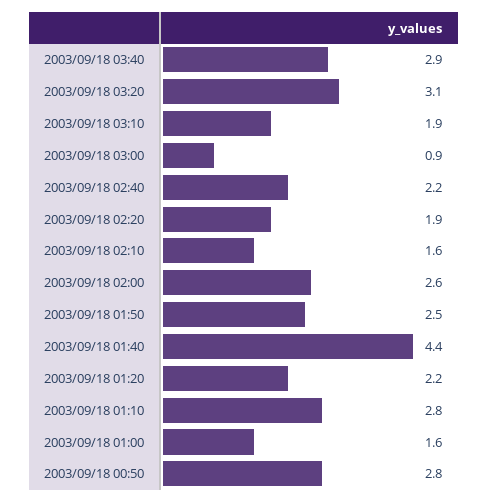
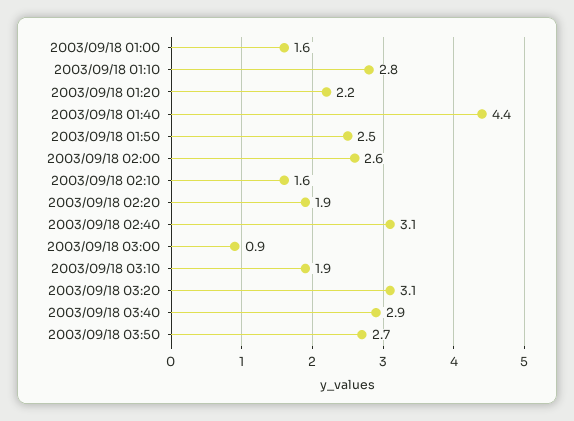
2003/09/18 02:40: 2.2 -> 3.1
2003/09/18 00:50: 2.8 -> none
2003/09/18 03:50: none -> 2.7

